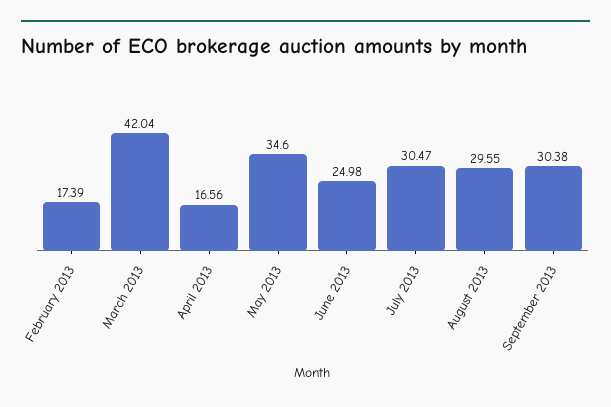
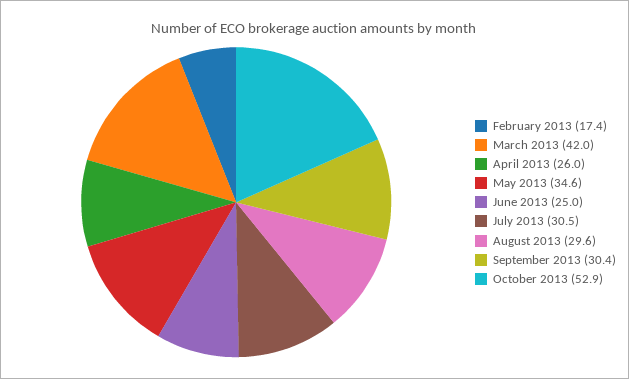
April 2013: 16.56 -> 26
October 2013: none -> 52.9

